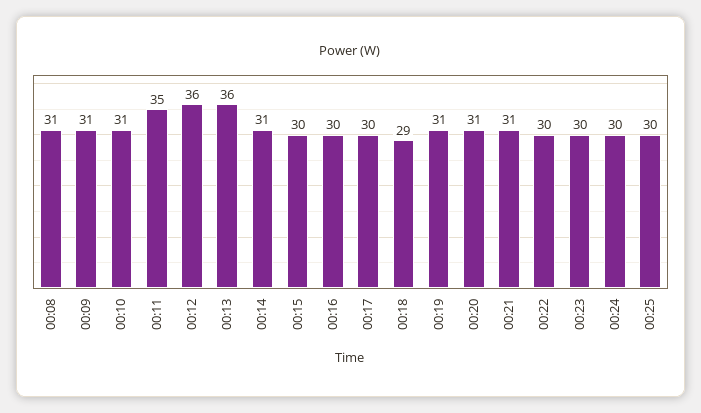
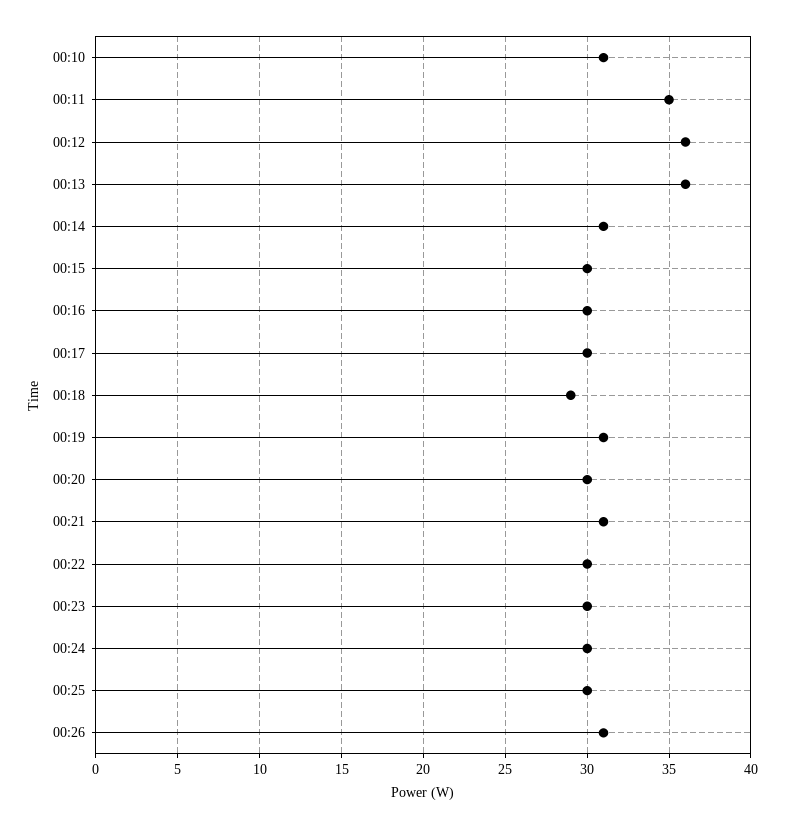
00:08: 31 -> none
00:09: 31 -> none
00:20: 31 -> 30
00:26: none -> 31

